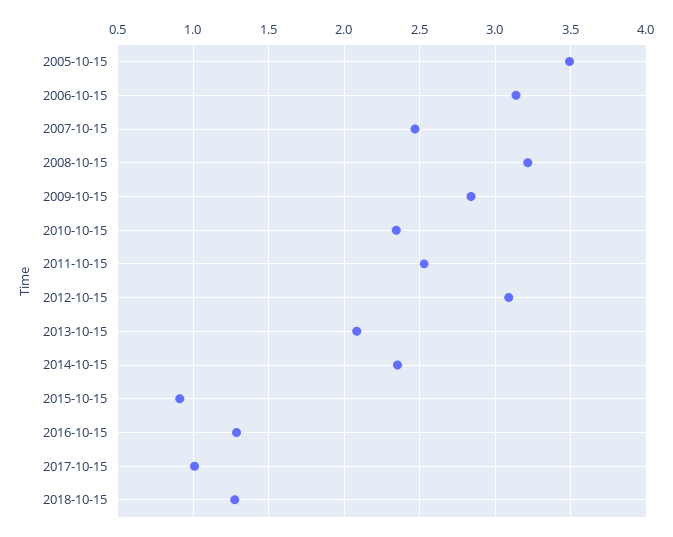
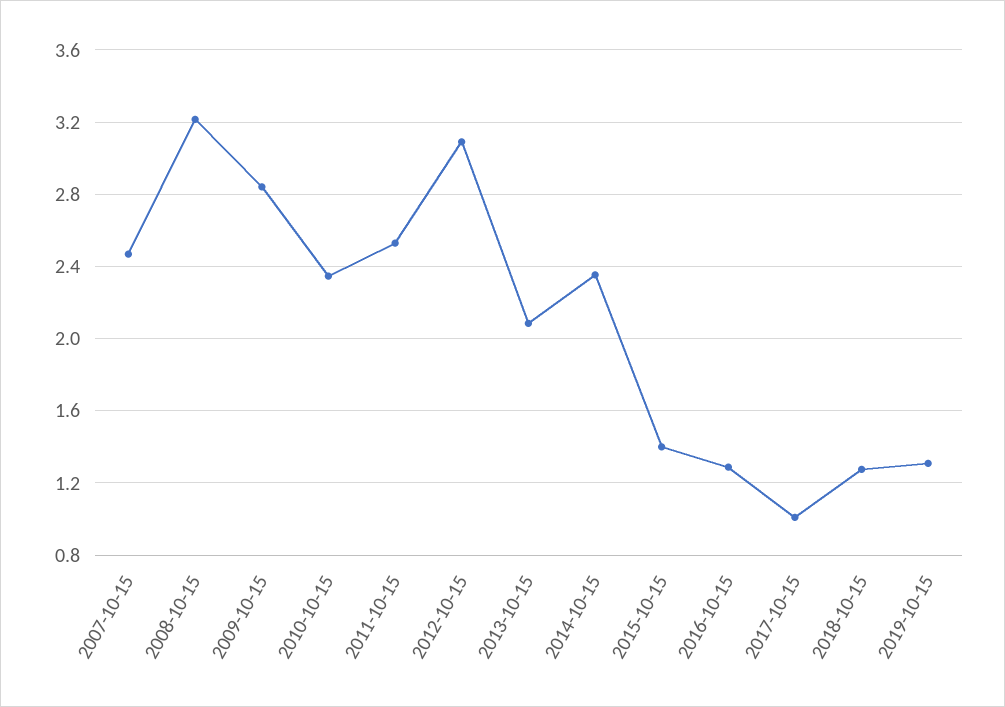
2005-10-15: 3.5 -> none
2006-10-15: 3.15 -> none
2015-10-15: 0.9 -> 1.4
2019-10-15: none -> 1.3

